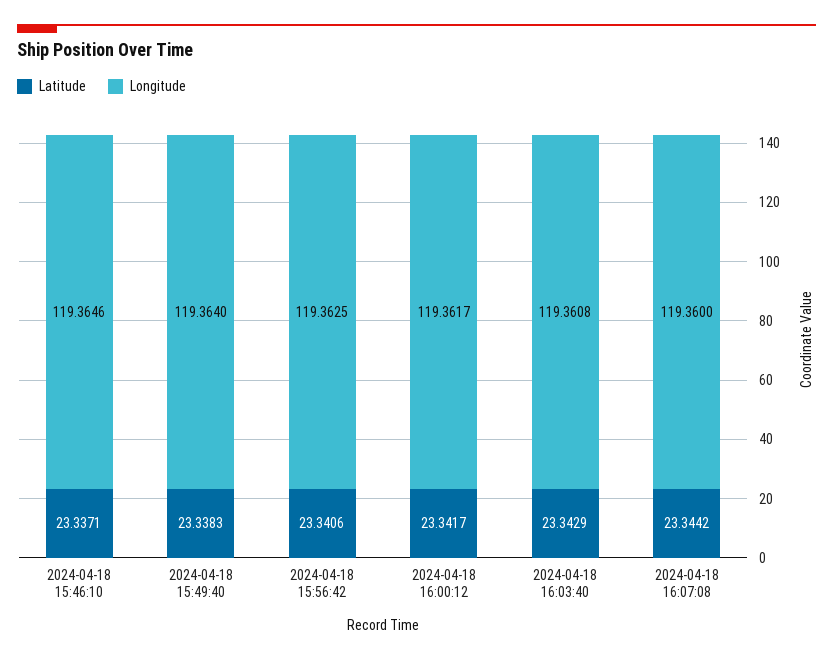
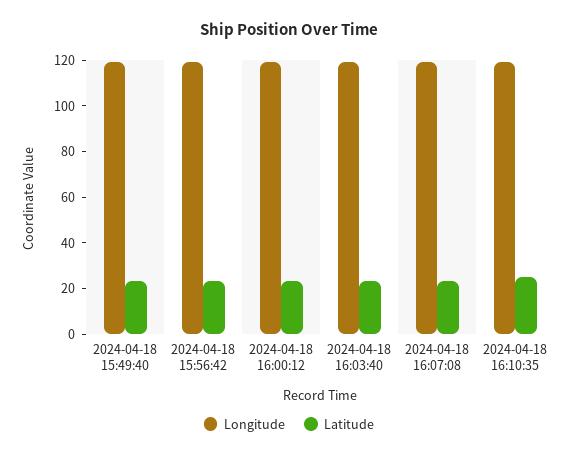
Latitude, 2024-04-18 15:46:10: 23.3371 -> none
Longitude, 2024-04-18 15:46:10: 119.3646 -> none
Longitude, 2024-04-18 16:10:35: none -> 120
Latitude, 2024-04-18 16:10:35: none -> 25

